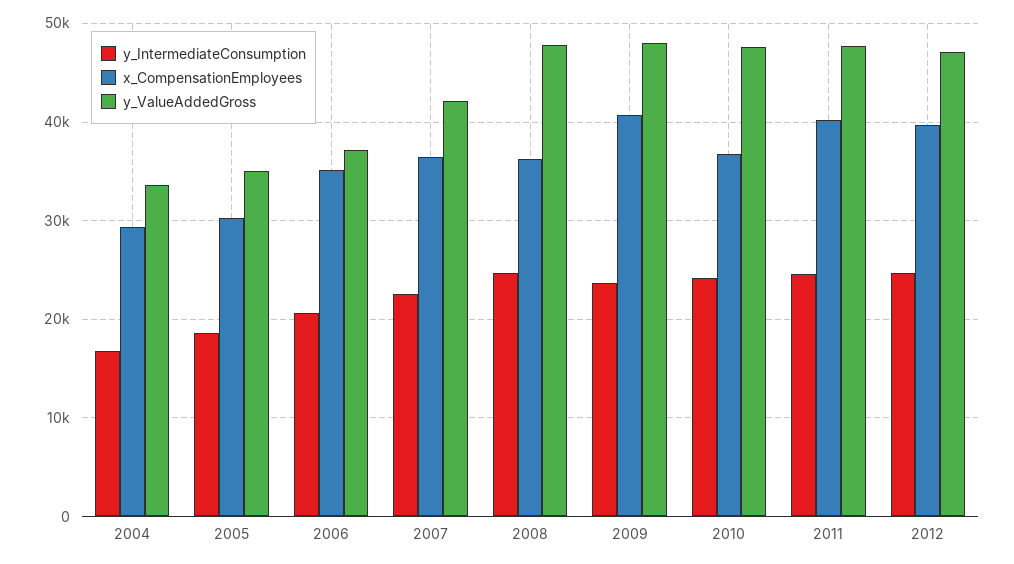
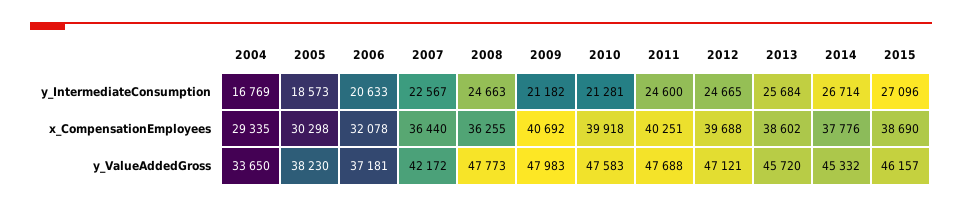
y_ValueAddedGross, 2005: 35000 -> 38230
x_CompensationEmployees, 2006: 35000 -> 32078
y_IntermediateConsumption, 2009: 24000 -> 21182
y_IntermediateConsumption, 2010: 24000 -> 21281
x_CompensationEmployees, 2010: 37000 -> 39918
y_IntermediateConsumption, 2013: none -> 25684
y_IntermediateConsumption, 2014: none -> 26714
y_IntermediateConsumption, 2015: none -> 27096
x_CompensationEmployees, 2013: none -> 38602
x_CompensationEmployees, 2014: none -> 37776
x_CompensationEmployees, 2015: none -> 38690
y_ValueAddedGross, 2013: none -> 45720
y_ValueAddedGross, 2014: none -> 45332
y_ValueAddedGross, 2015: none -> 46157

